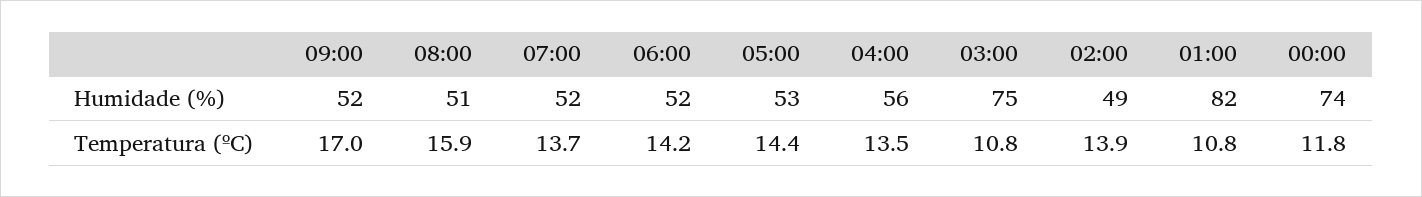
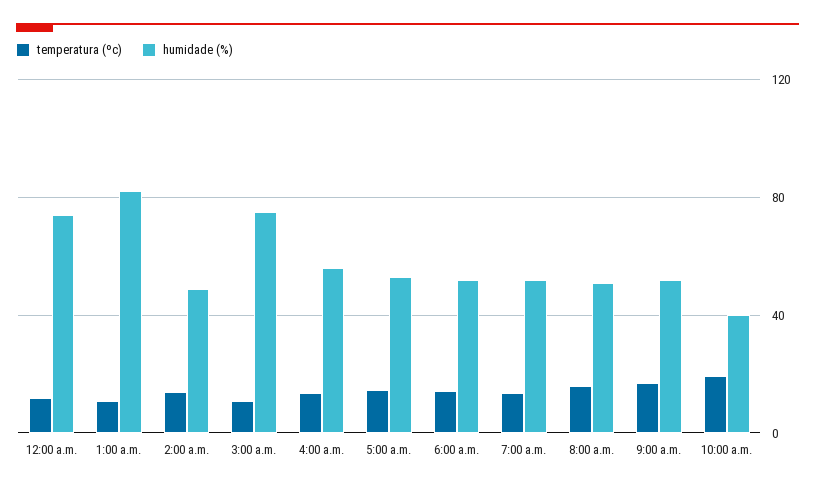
Temperatura (ºC), 10:00 a.m.: none -> 20
Humidade (%), 10:00 a.m.: none -> 40

